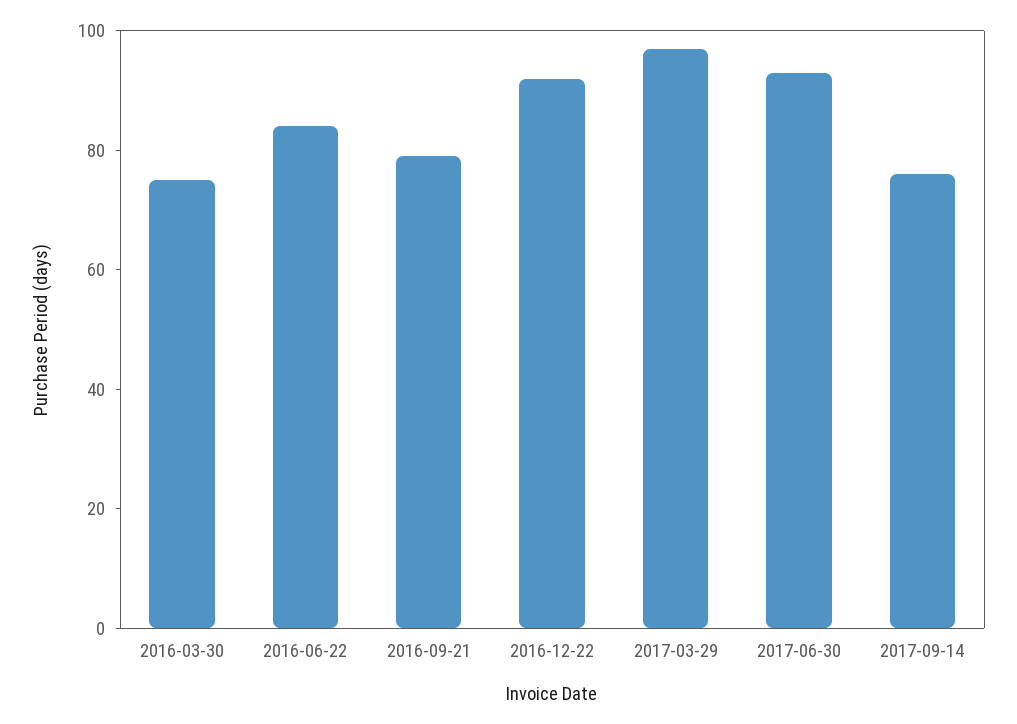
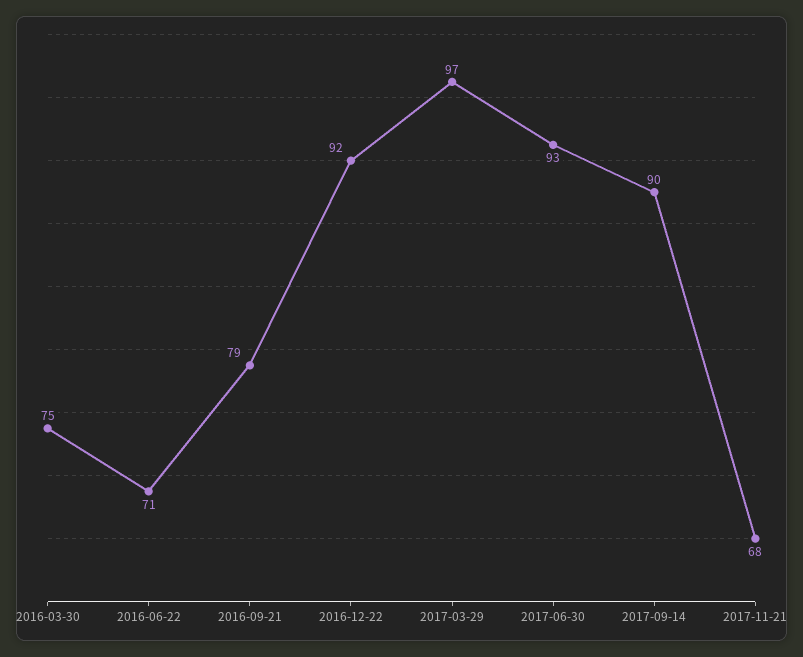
2016-06-22: 85 -> 71
2017-09-14: 75 -> 90
2017-11-21: none -> 68

